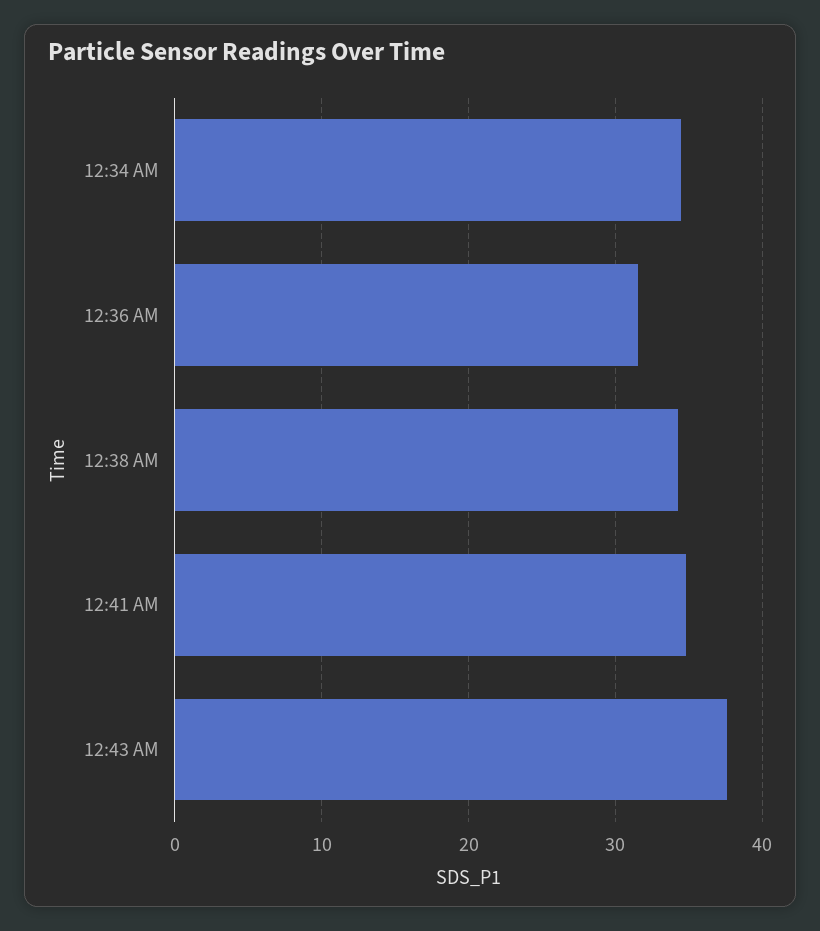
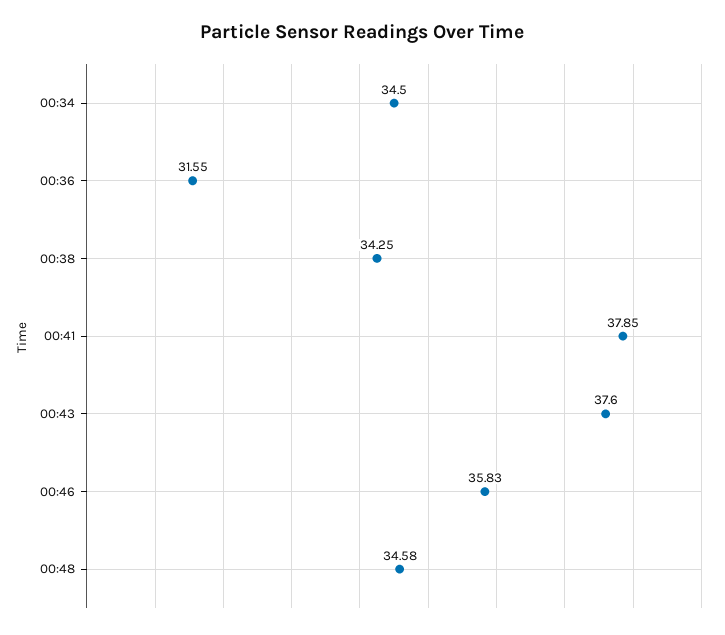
12:41 AM: 35 -> 37.85
00:46: none -> 35.83
00:48: none -> 34.58

